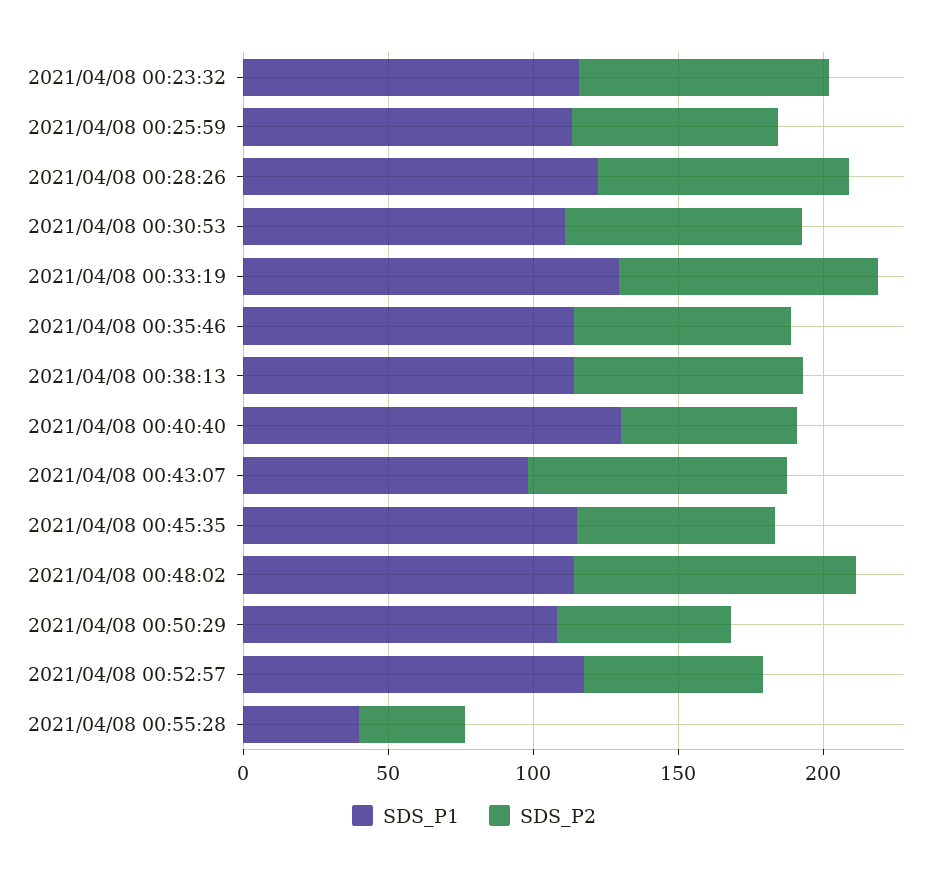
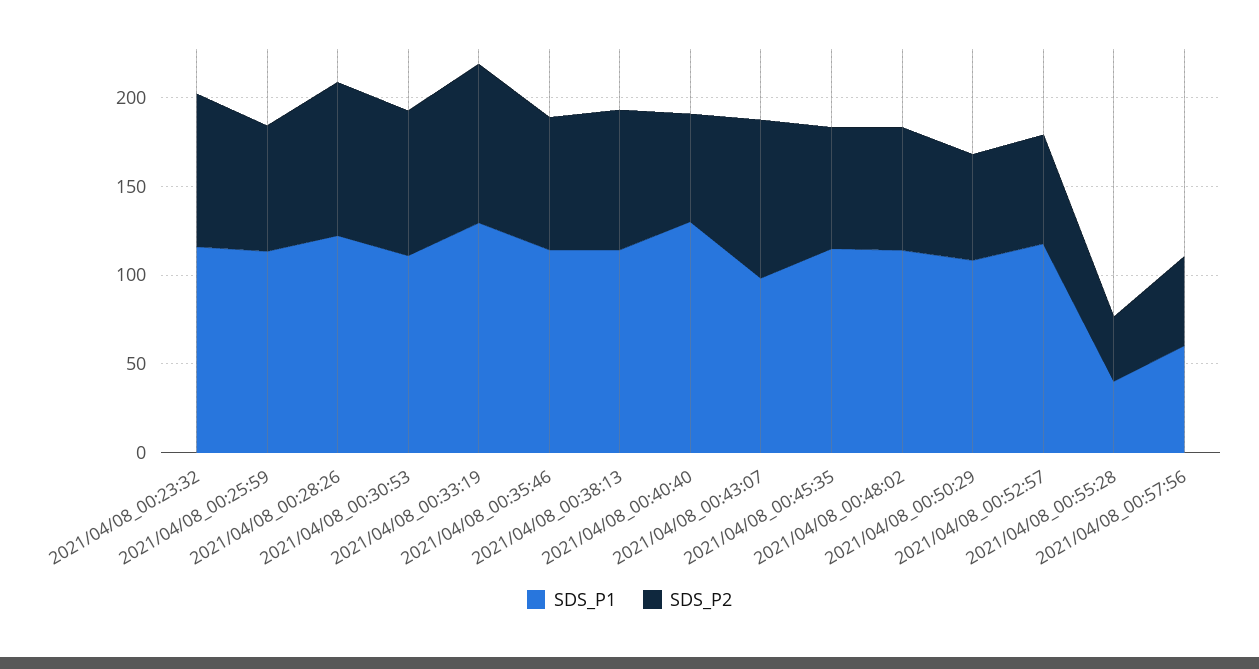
SDS_P2, 2021/04/08 00:48:02: 100 -> 70
SDS_P1, 2021/04/08_00:57:56: none -> 60
SDS_P2, 2021/04/08_00:57:56: none -> 50

